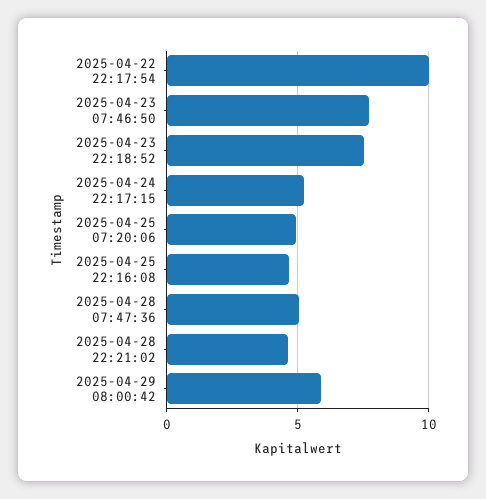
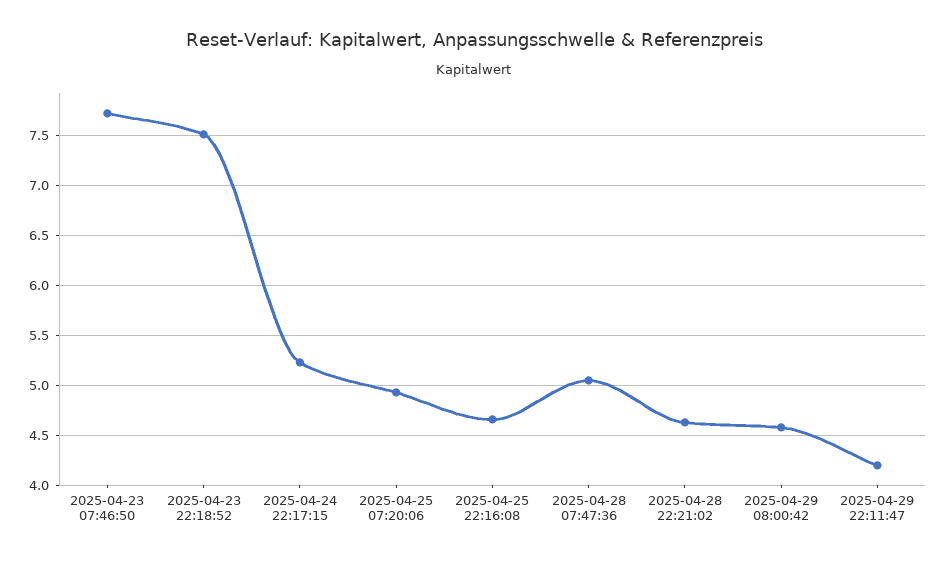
2025-04-22 22:17:54: 10 -> none
2025-04-29 08:00:42: 6 -> 4.6
2025-04-29 22:11:47: none -> 4.2

